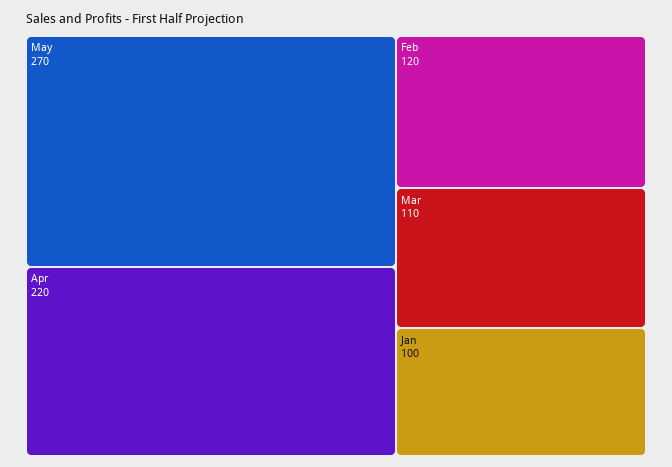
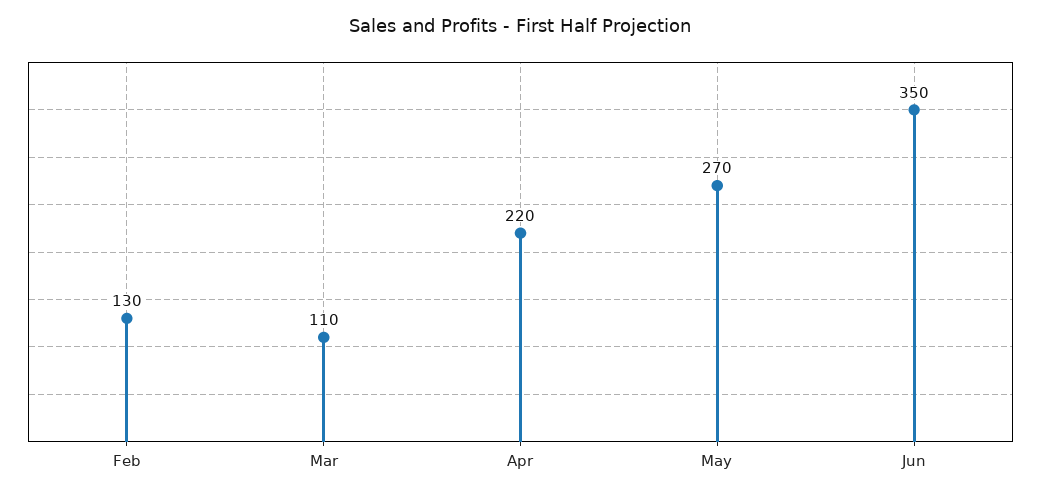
Feb: 120 -> 130
Jan: 100 -> none
Jun: none -> 350

